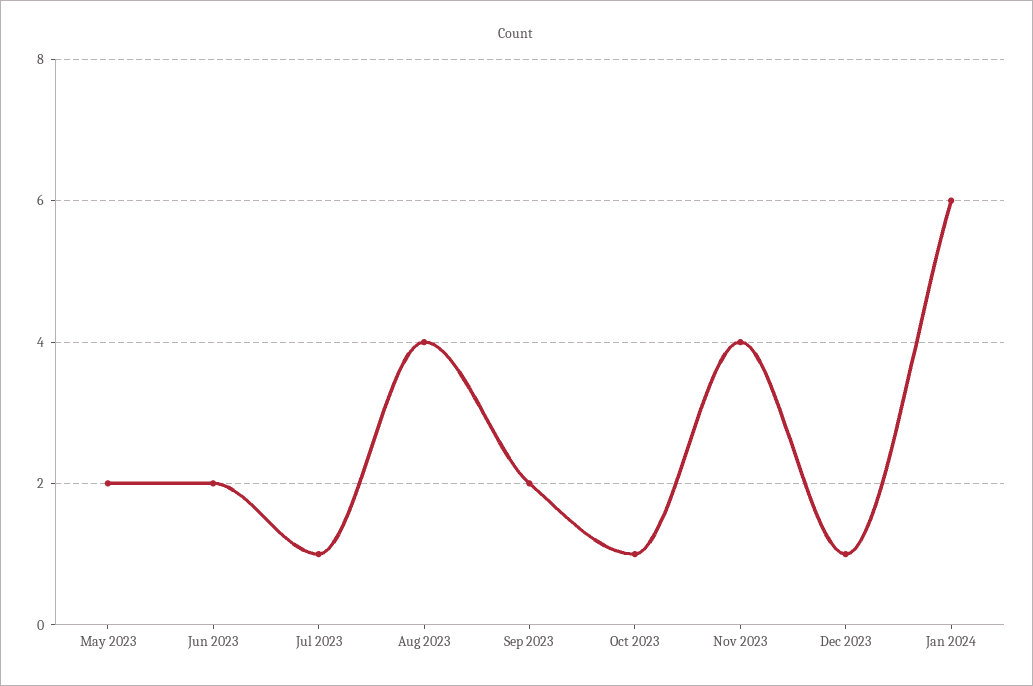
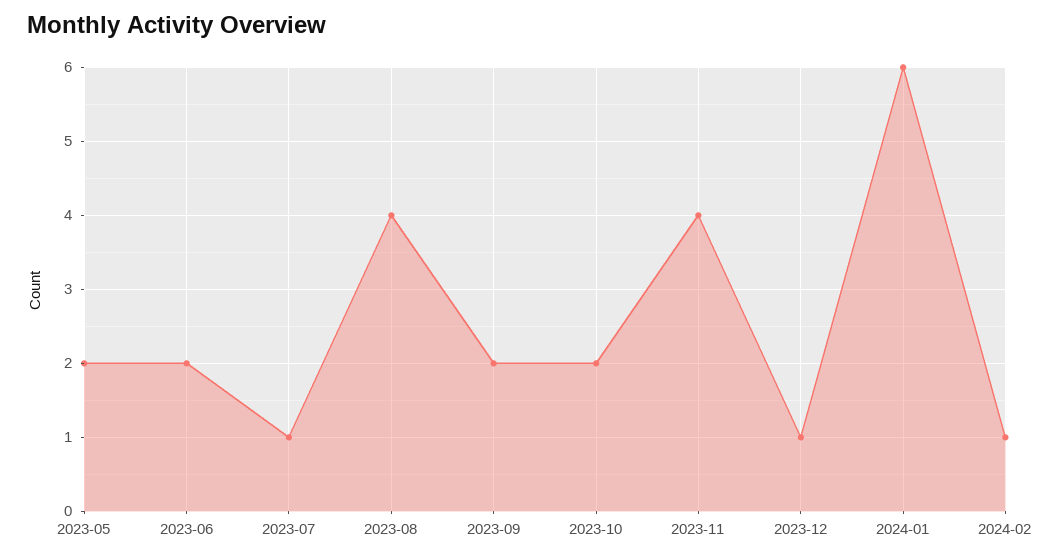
Oct 2023: 1 -> 2
2024-02: none -> 1

